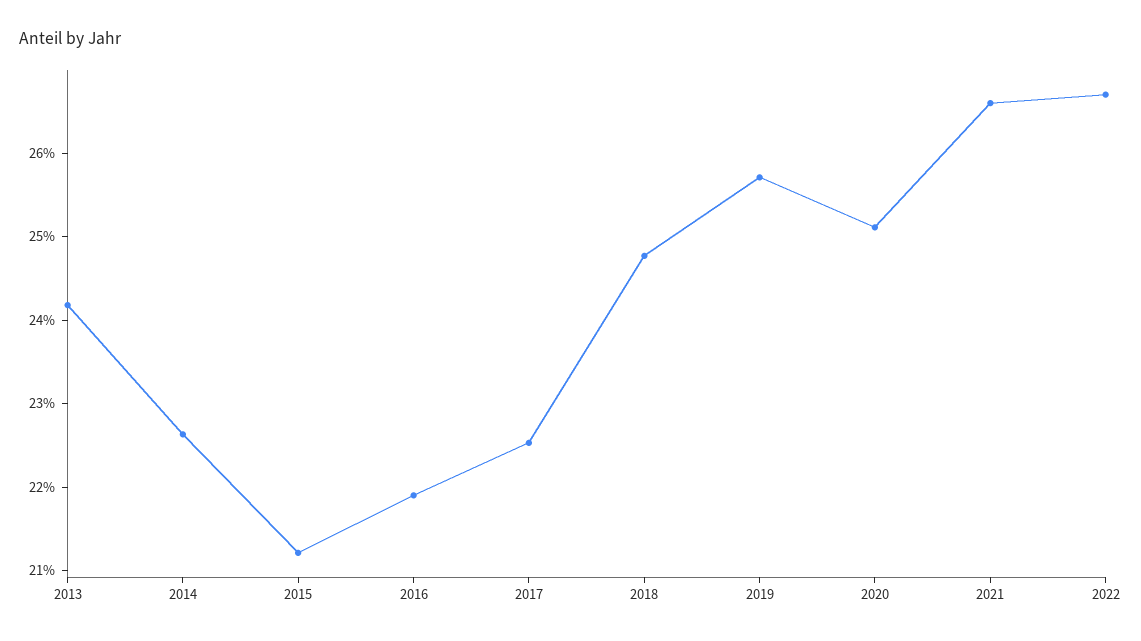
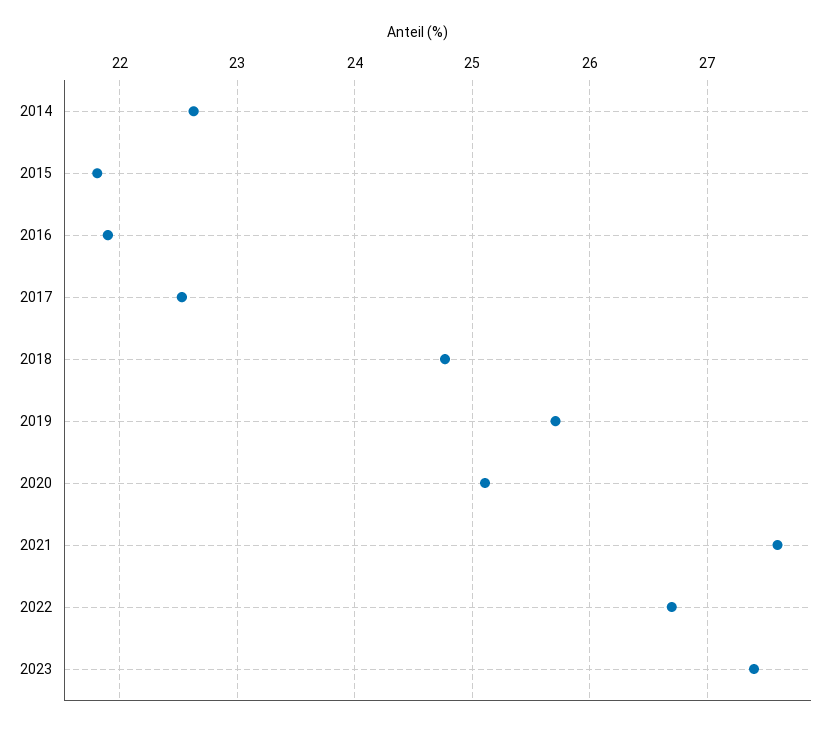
2013: 24.2 -> none
2015: 21.2 -> 21.8
2021: 26.6 -> 27.6
2023: none -> 27.4

